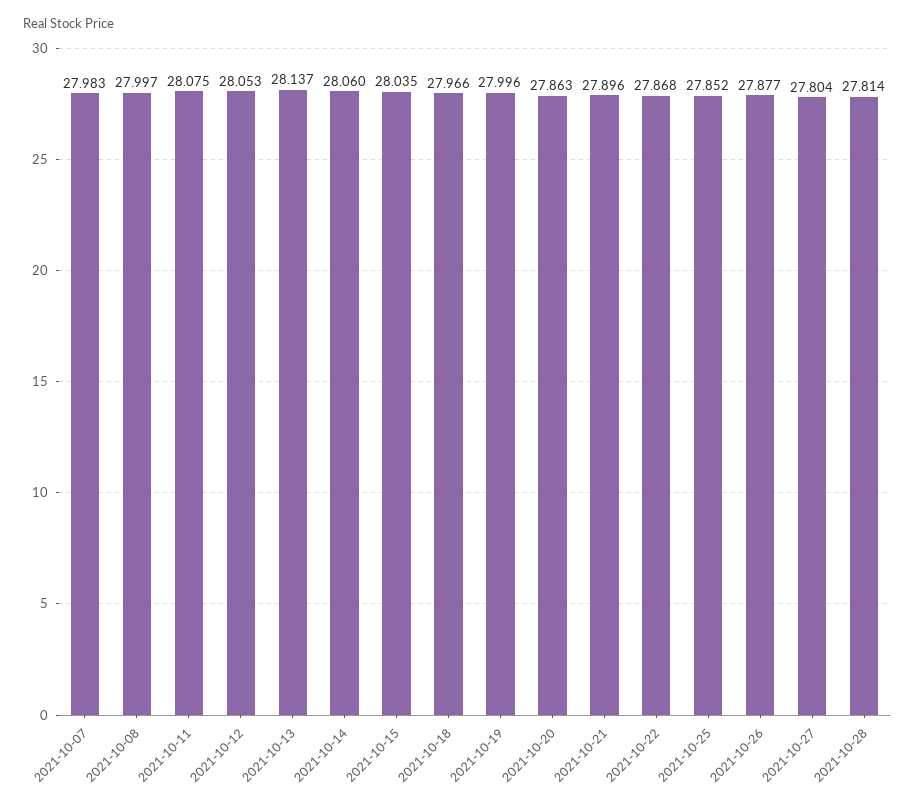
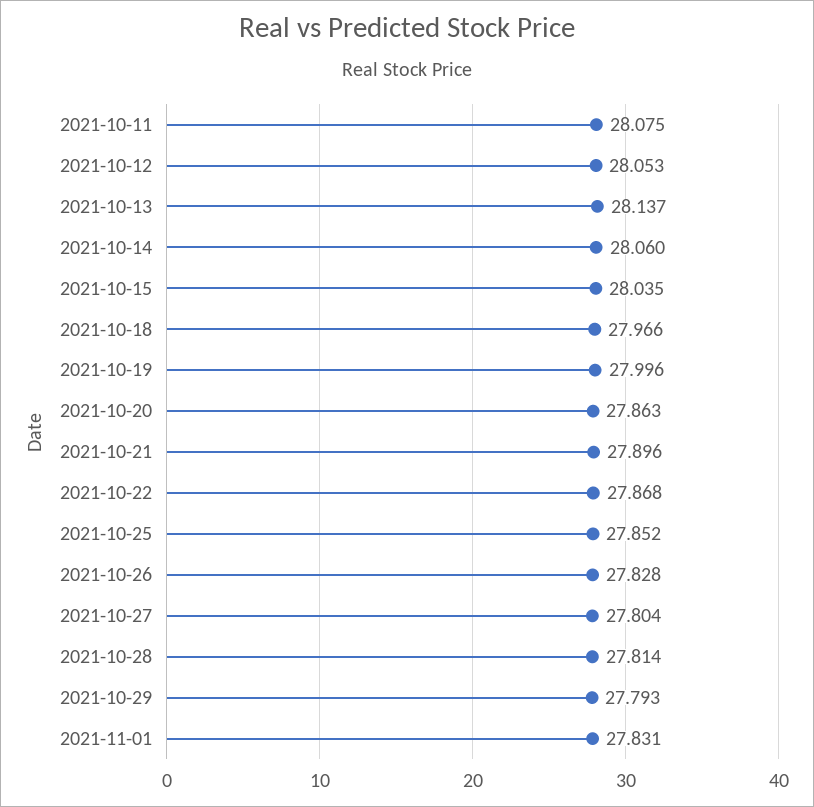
2021-10-07: 27.983 -> none
2021-10-08: 27.997 -> none
2021-10-26: 27.877 -> 27.828
2021-10-29: none -> 27.793
2021-11-01: none -> 27.831

